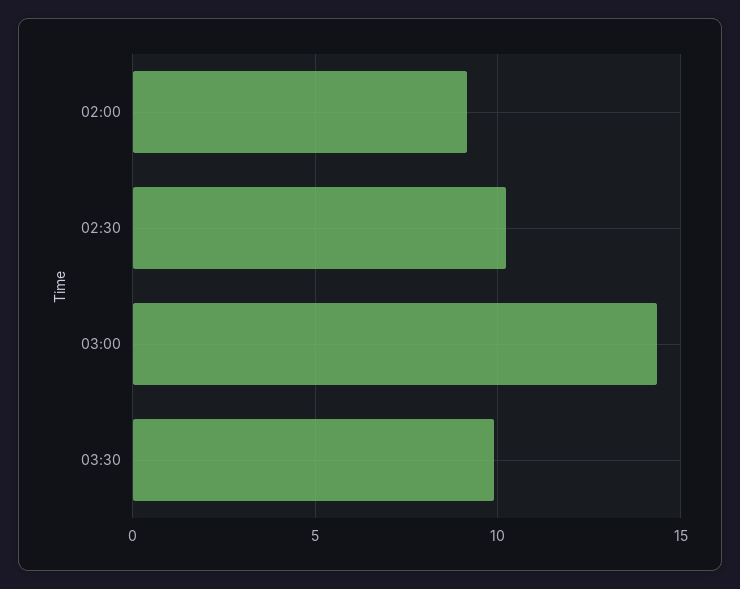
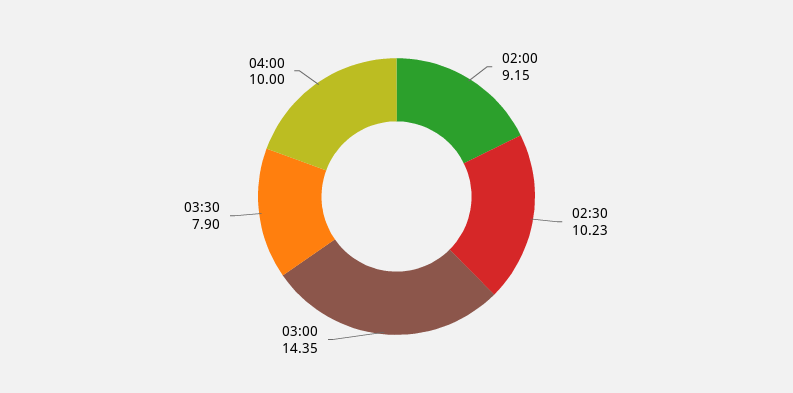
03:30: 10 -> 7.9
04:00: none -> 10

